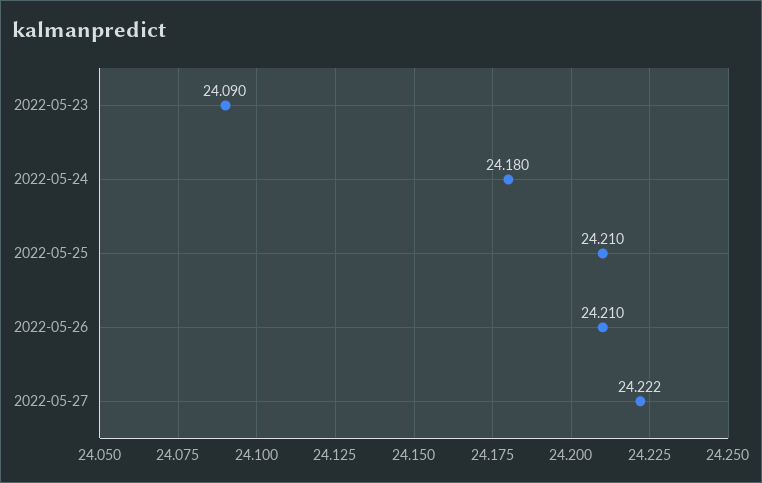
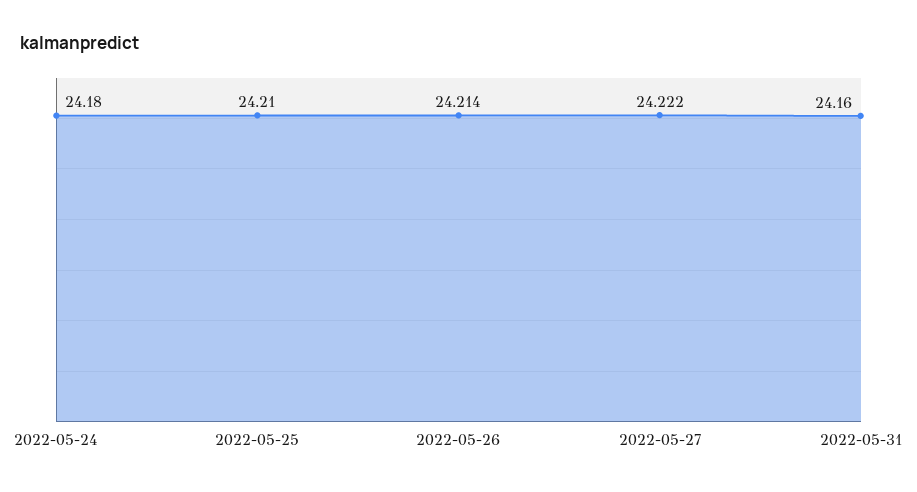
2022-05-23: 24.09 -> none
2022-05-26: 24.21 -> 24.214
2022-05-31: none -> 24.16

